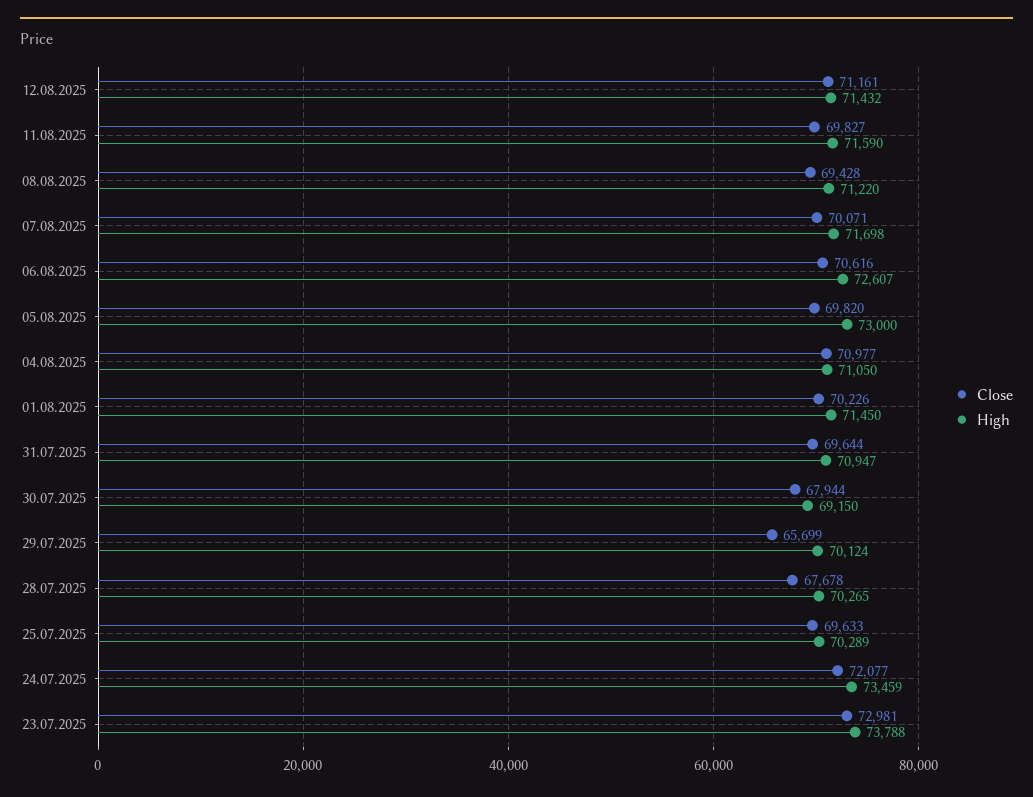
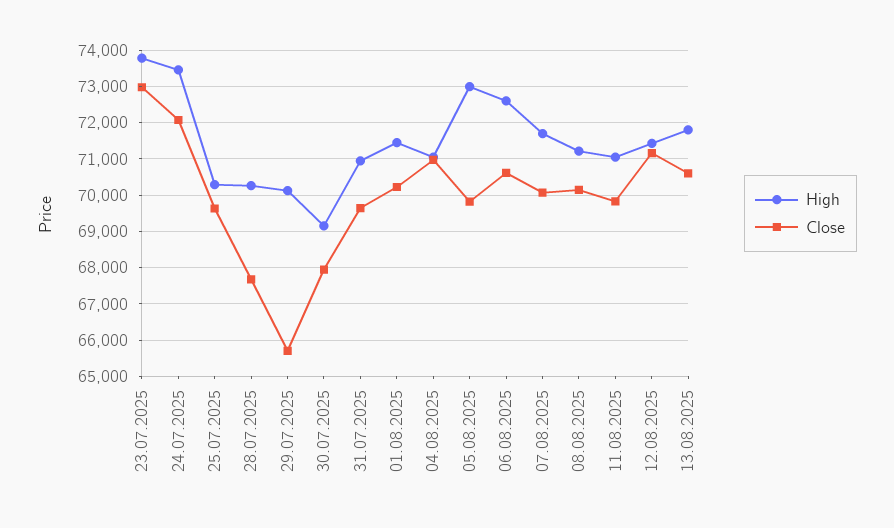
High, 11.08.2025: 71590 -> 71000
Close, 08.08.2025: 69428 -> 70200
High, 13.08.2025: none -> 71800
Close, 13.08.2025: none -> 70600

